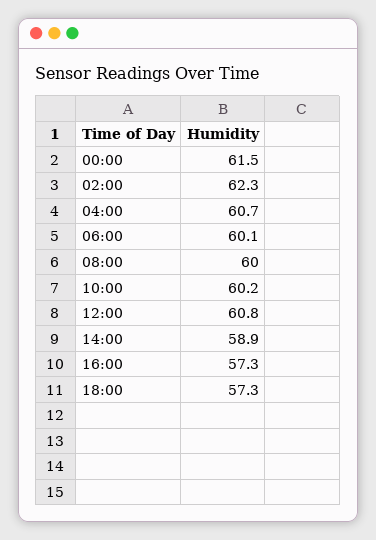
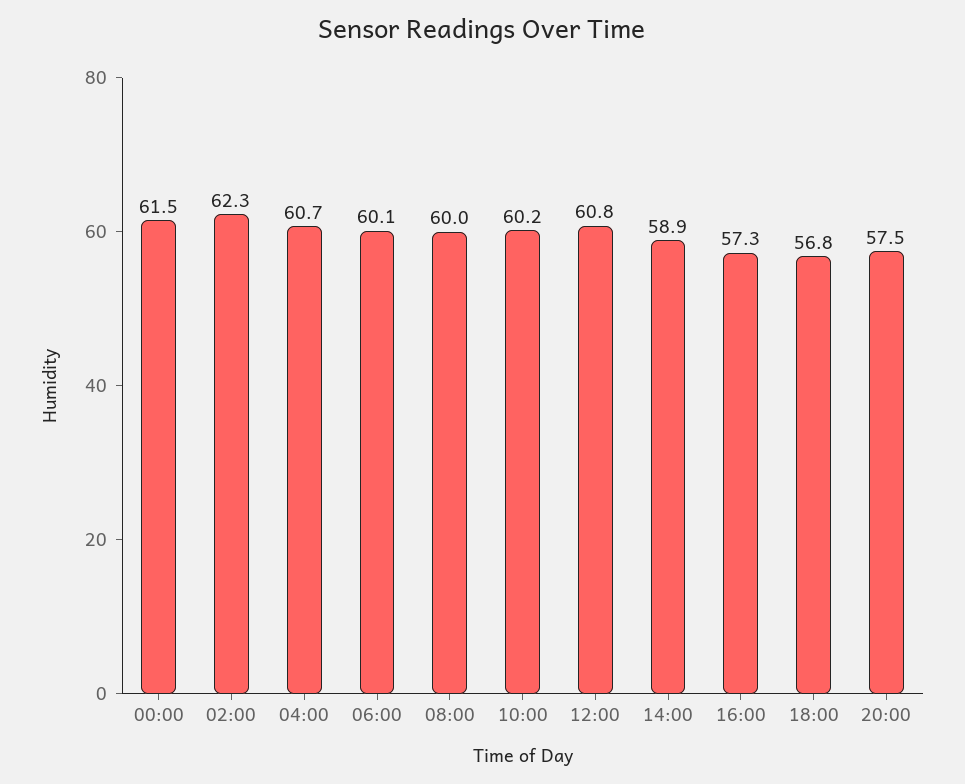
18:00: 57.3 -> 56.8
20:00: none -> 57.5

